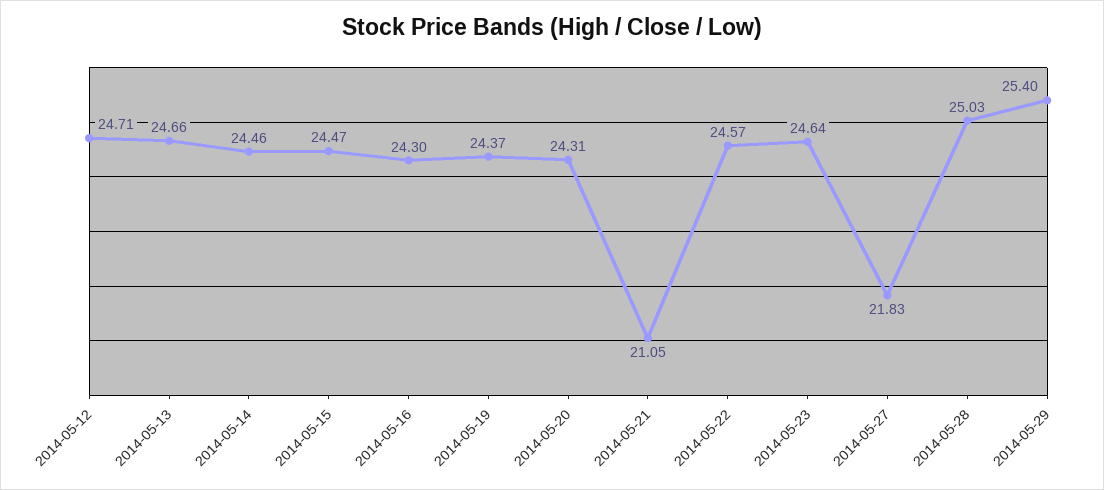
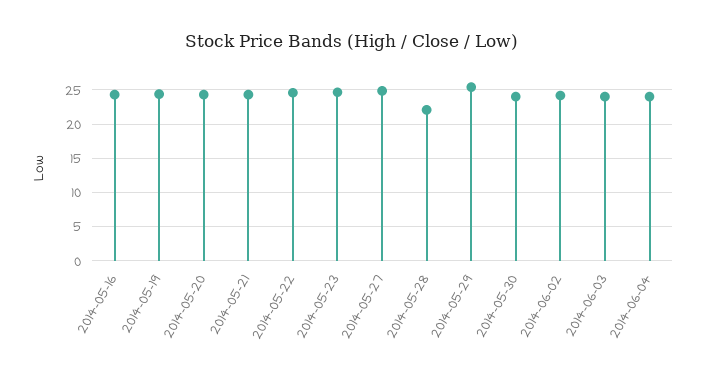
2014-05-12: 24.71 -> none
2014-05-13: 24.66 -> none
2014-05-14: 24.46 -> none
2014-05-15: 24.47 -> none
2014-05-21: 21.05 -> 24
2014-05-27: 21.83 -> 25
2014-05-28: 25.03 -> 22
2014-05-30: none -> 24
2014-06-02: none -> 24
2014-06-03: none -> 24
2014-06-04: none -> 24

